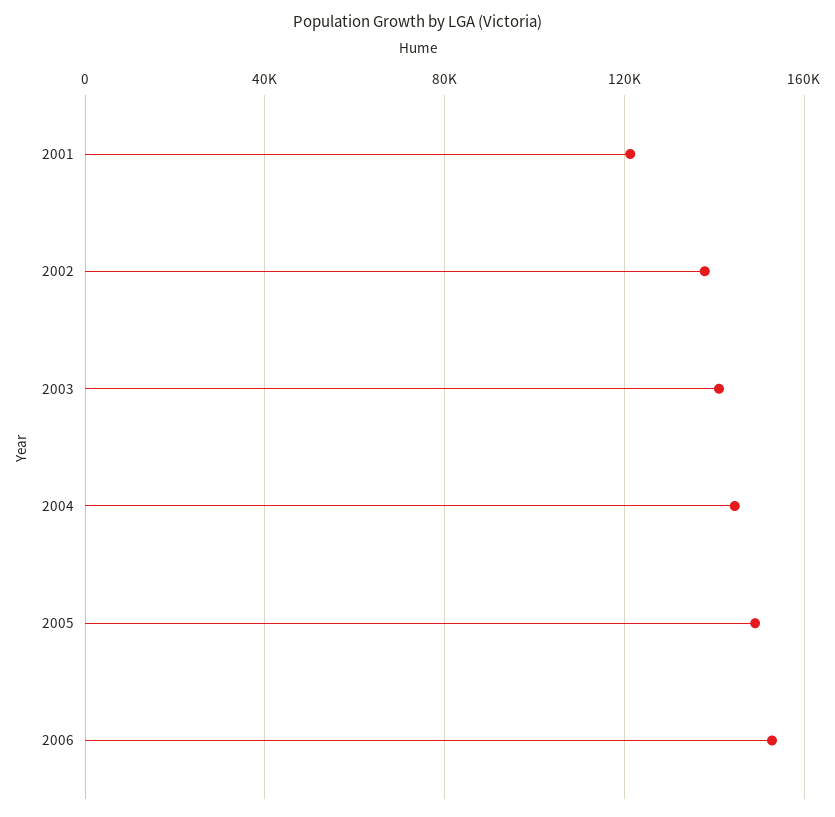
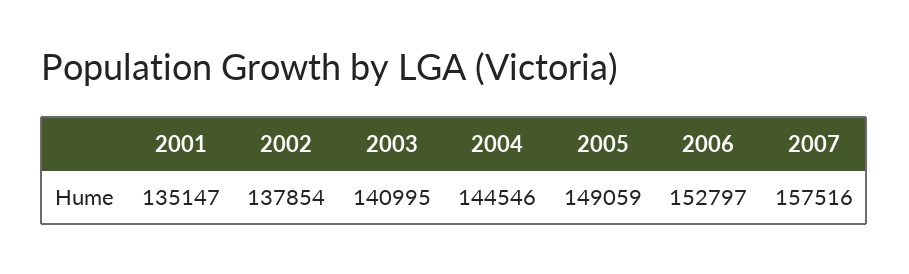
2001: 120000 -> 135147
2007: none -> 157516

